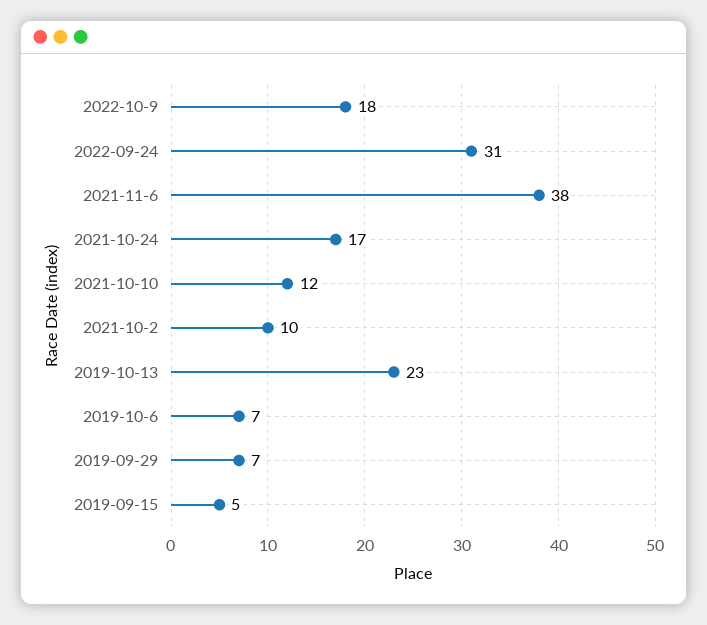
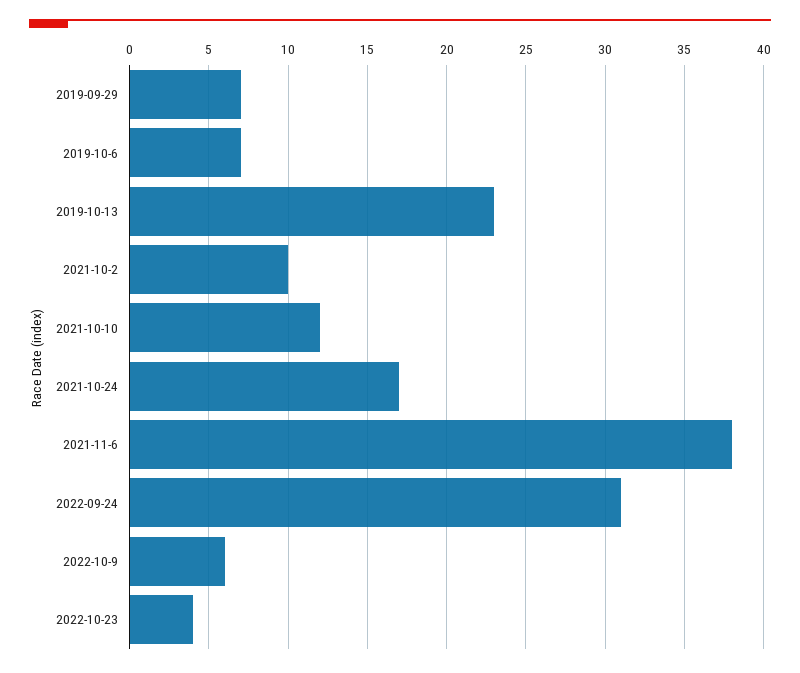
2022-10-9: 18 -> 6
2019-09-15: 5 -> none
2022-10-23: none -> 4

